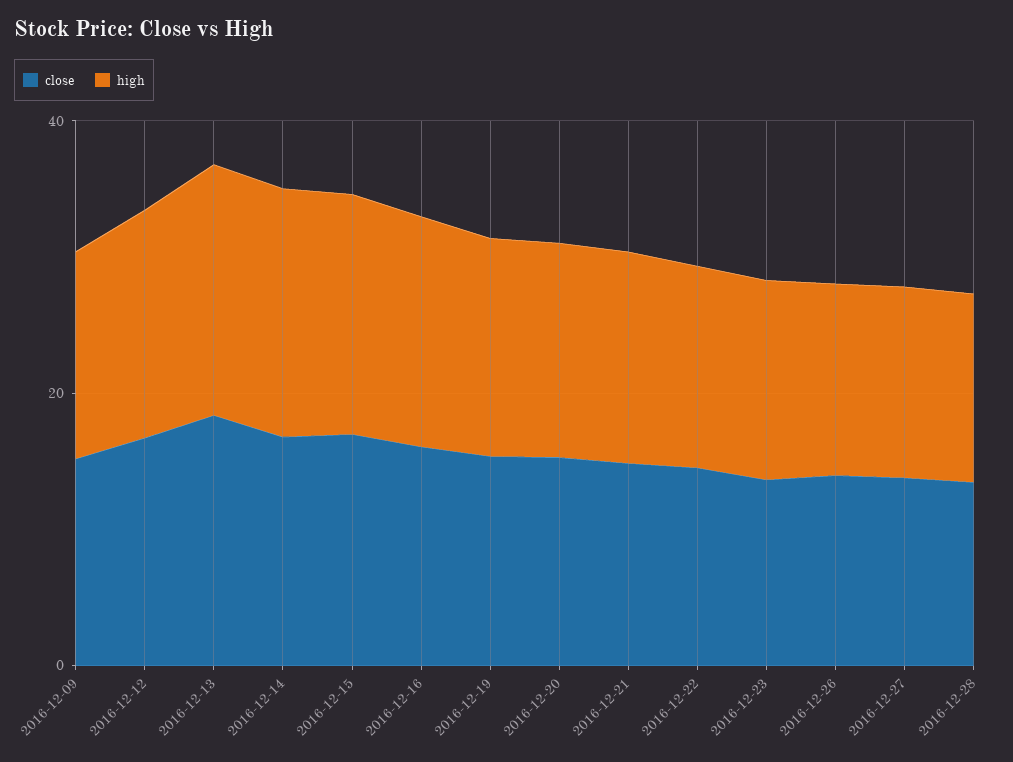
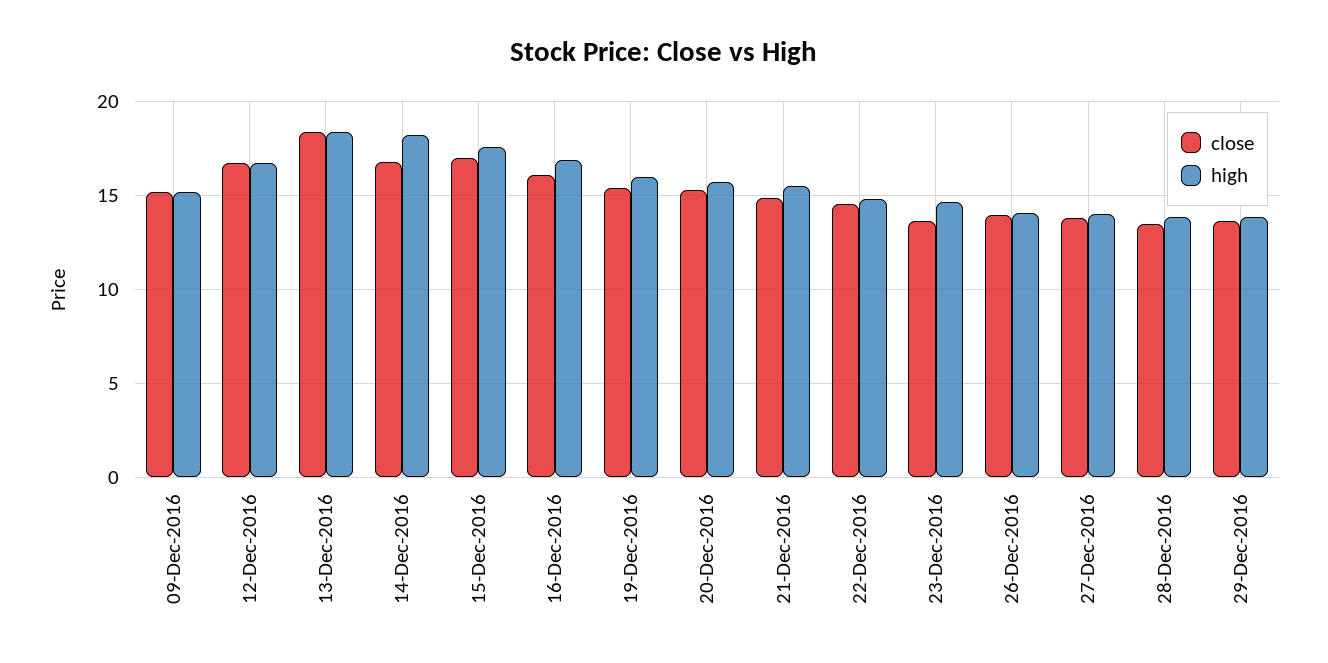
close, 29-Dec-2016: none -> 13.5
high, 29-Dec-2016: none -> 14

